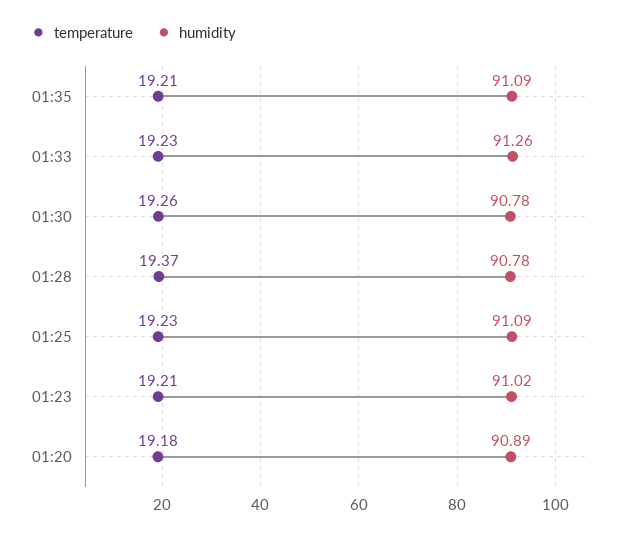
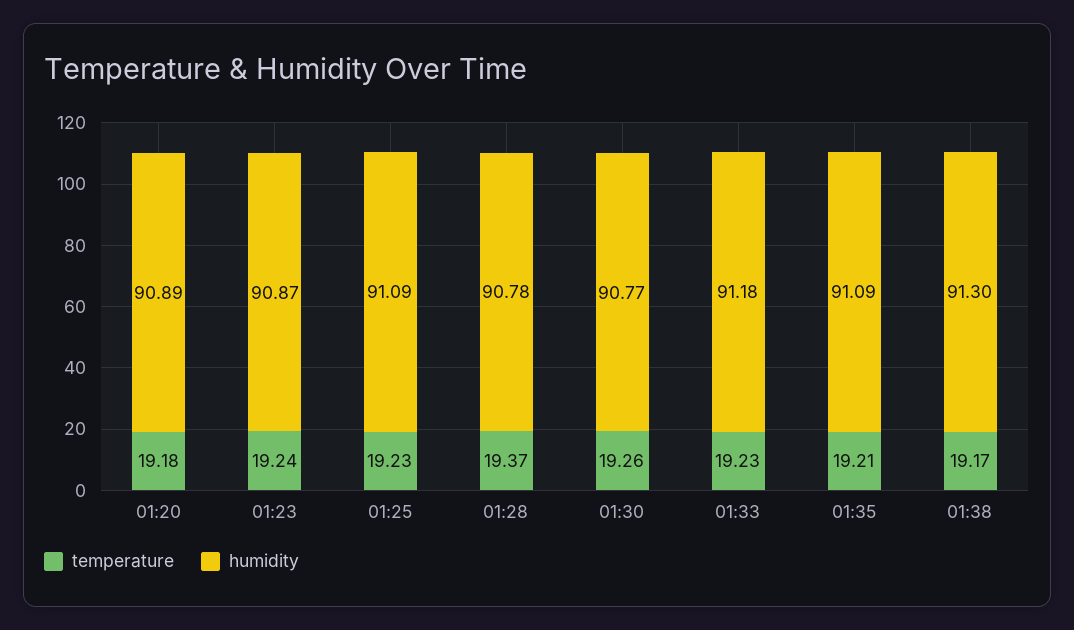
humidity, 01:33: 91.26 -> 91.18
humidity, 01:30: 90.78 -> 90.77
temperature, 01:23: 19.21 -> 19.24
humidity, 01:23: 91.02 -> 90.87
temperature, 01:38: none -> 19.17
humidity, 01:38: none -> 91.3

